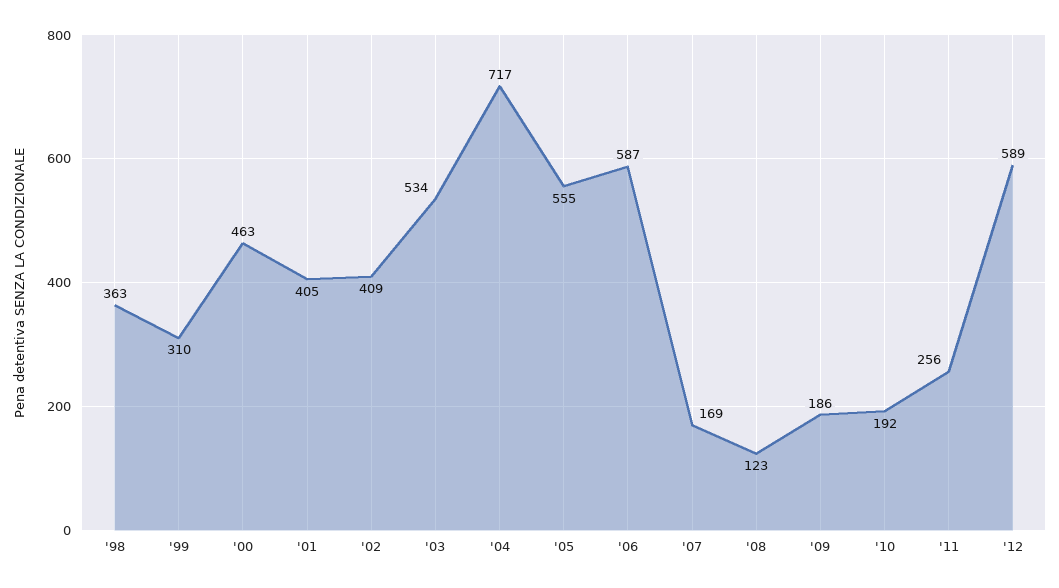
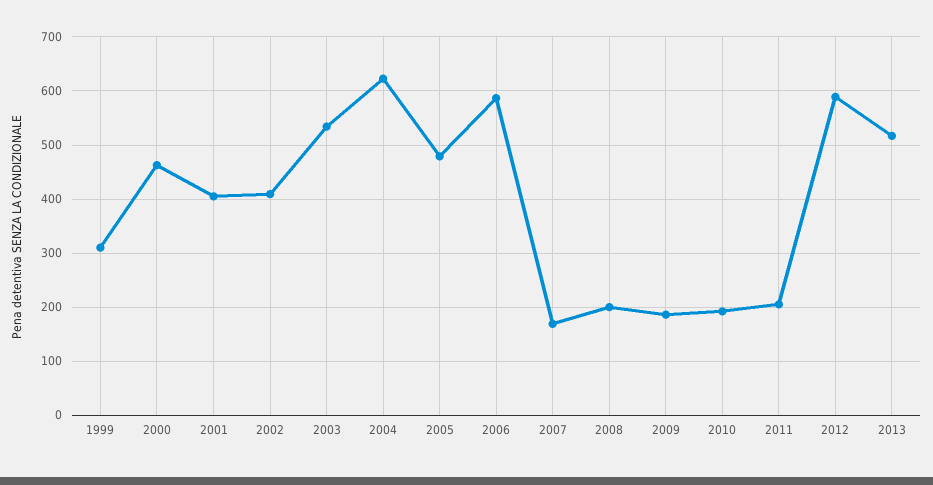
'98: 363 -> none
'04: 717 -> 620
'05: 555 -> 480
'08: 123 -> 200
'11: 256 -> 200
2013: none -> 520

